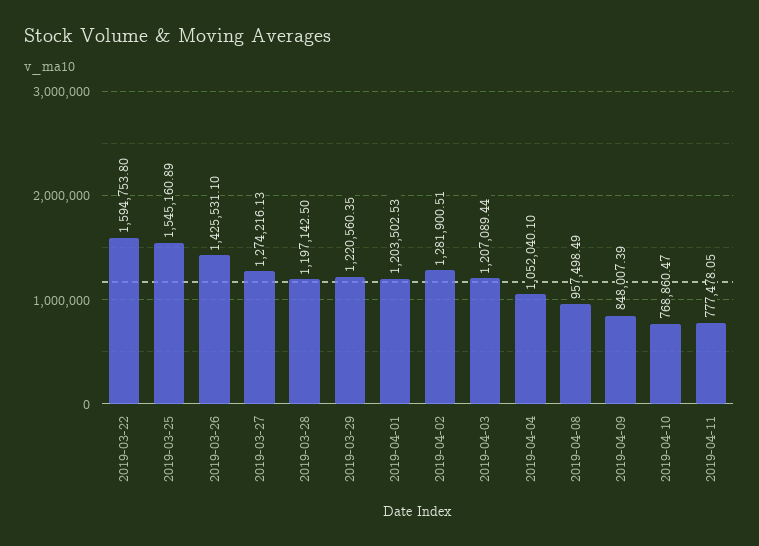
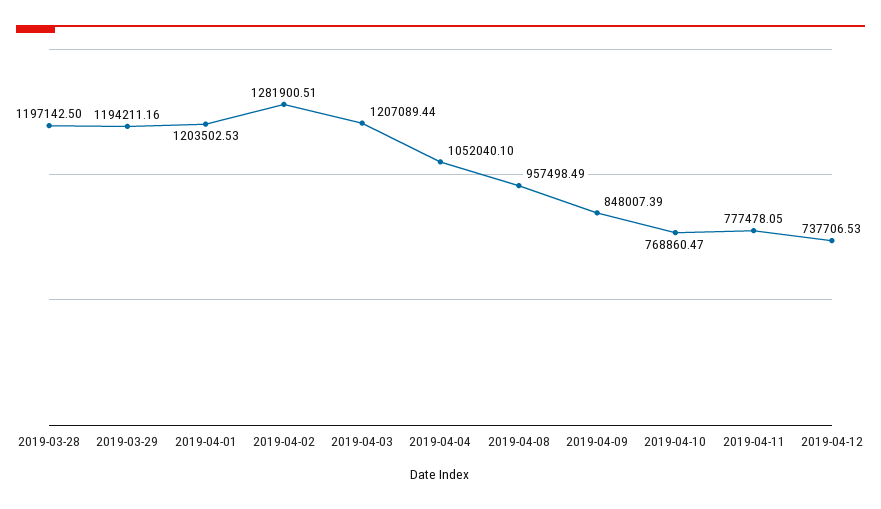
2019-03-22: 1594753.8 -> none
2019-03-25: 1545160.89 -> none
2019-03-26: 1425531.1 -> none
2019-03-27: 1274216.13 -> none
2019-03-29: 1220560.35 -> 1194211.16
2019-04-12: none -> 737706.53

